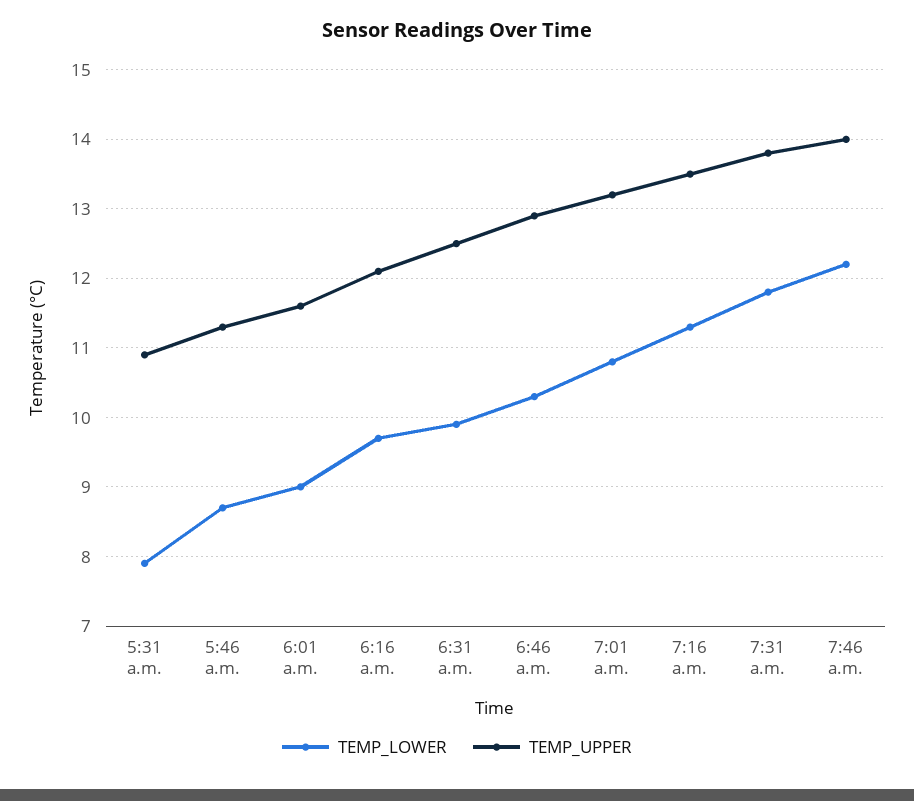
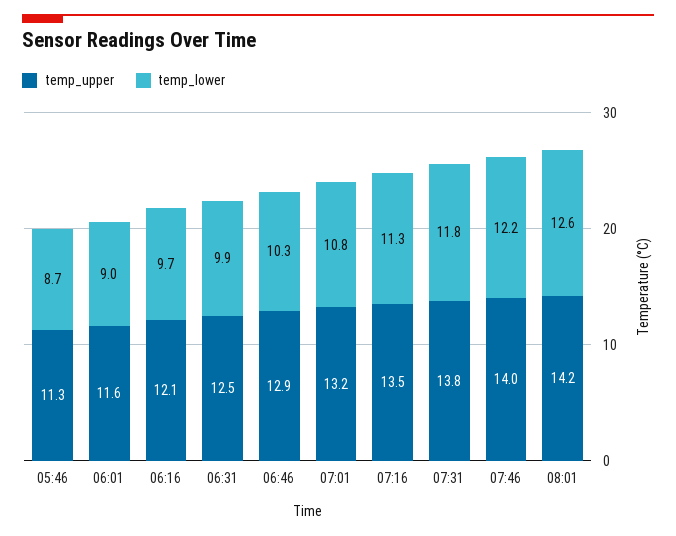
TEMP_LOWER, 5:31 a.m.: 7.9 -> none
TEMP_UPPER, 5:31 a.m.: 10.9 -> none
TEMP_UPPER, 08:01: none -> 14.2
TEMP_LOWER, 08:01: none -> 12.6

